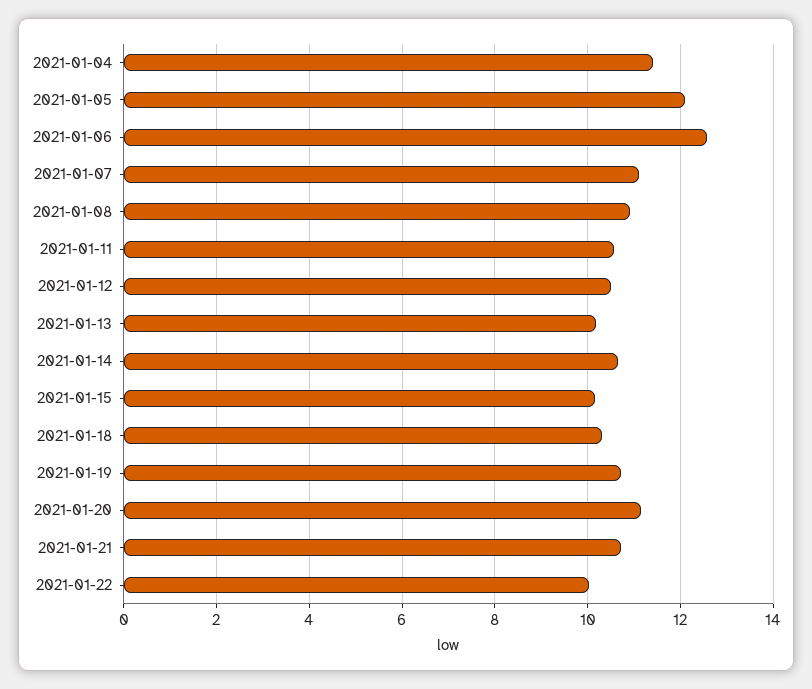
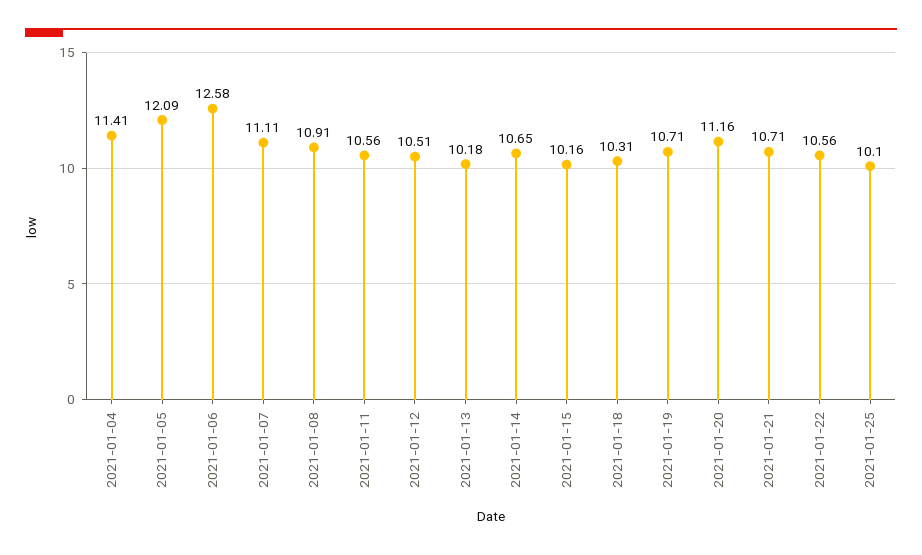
2021-01-22: 10 -> 10.56
2021-01-25: none -> 10.1

